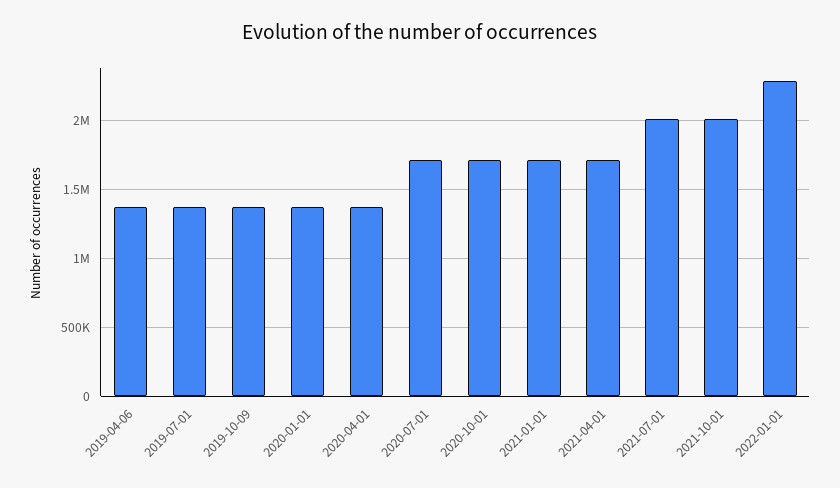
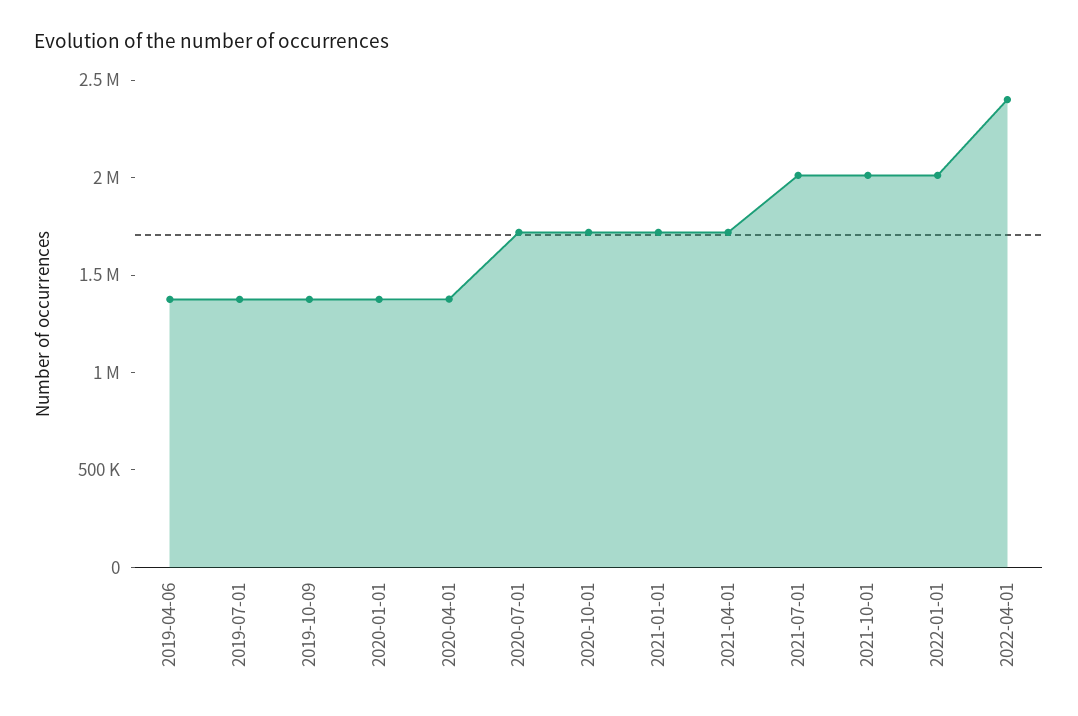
2022-01-01: 2300000 -> 2000000
2022-04-01: none -> 2400000

